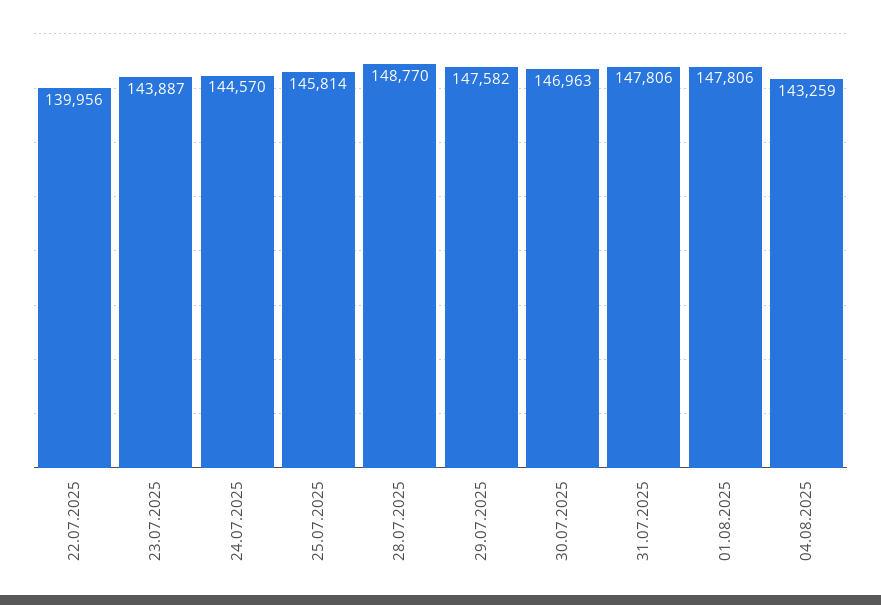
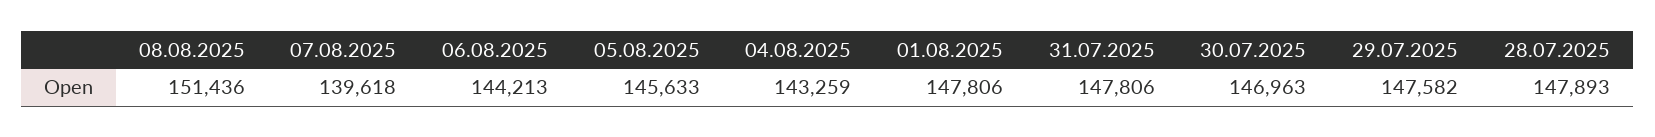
22.07.2025: 139956 -> none
23.07.2025: 143887 -> none
24.07.2025: 144570 -> none
25.07.2025: 145814 -> none
28.07.2025: 148770 -> 147893
08.08.2025: none -> 151436
07.08.2025: none -> 139618
06.08.2025: none -> 144213
05.08.2025: none -> 145633

